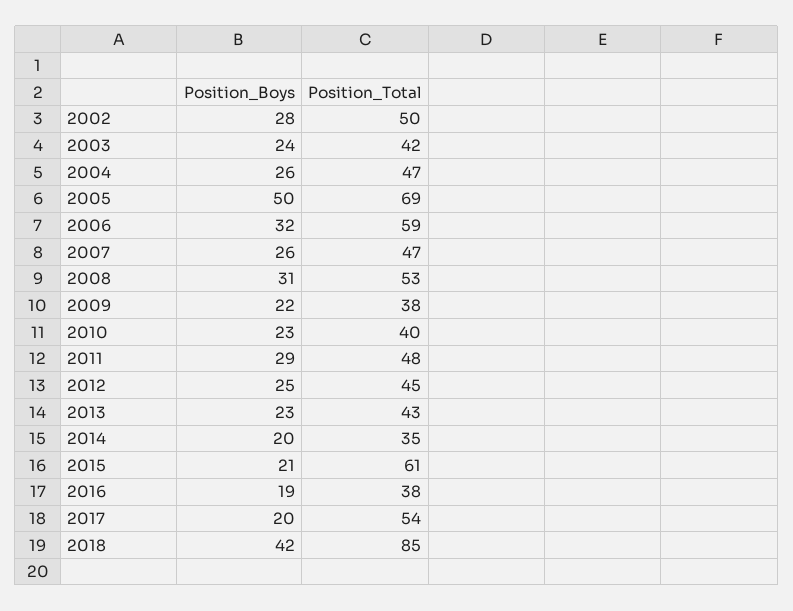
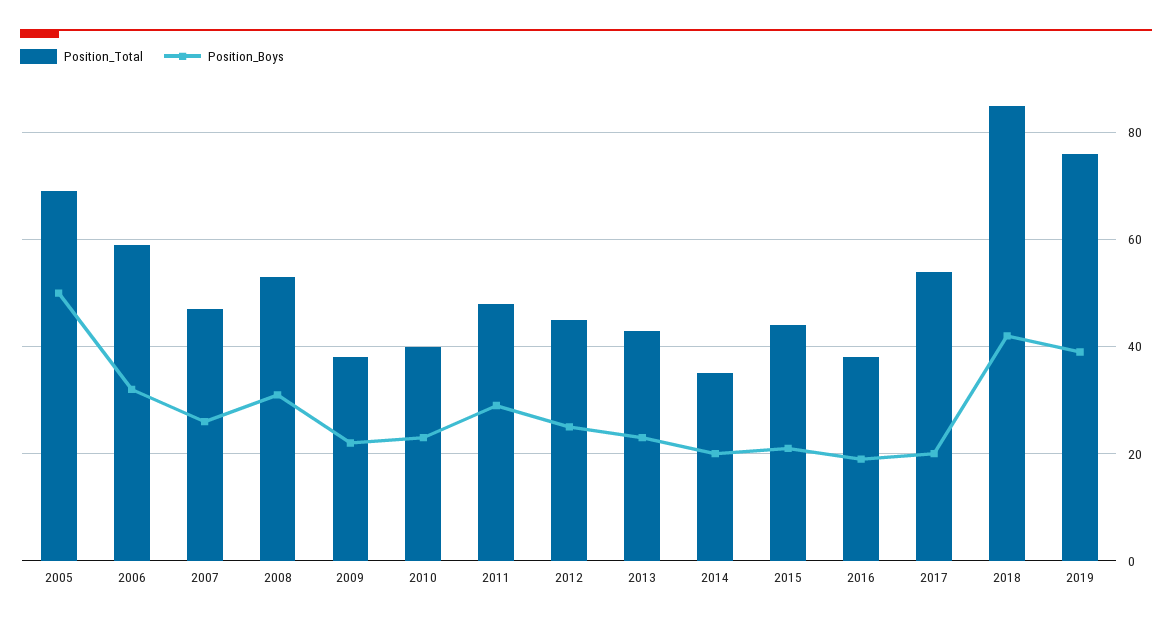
Position_Boys, 2002: 28 -> none
Position_Total, 2002: 50 -> none
Position_Boys, 2003: 24 -> none
Position_Total, 2003: 42 -> none
Position_Boys, 2004: 26 -> none
Position_Total, 2004: 47 -> none
Position_Total, 2015: 61 -> 45
Position_Total, 2019: none -> 75
Position_Boys, 2019: none -> 40

